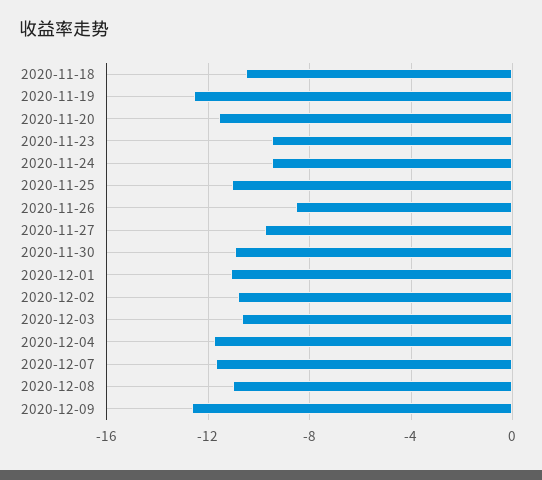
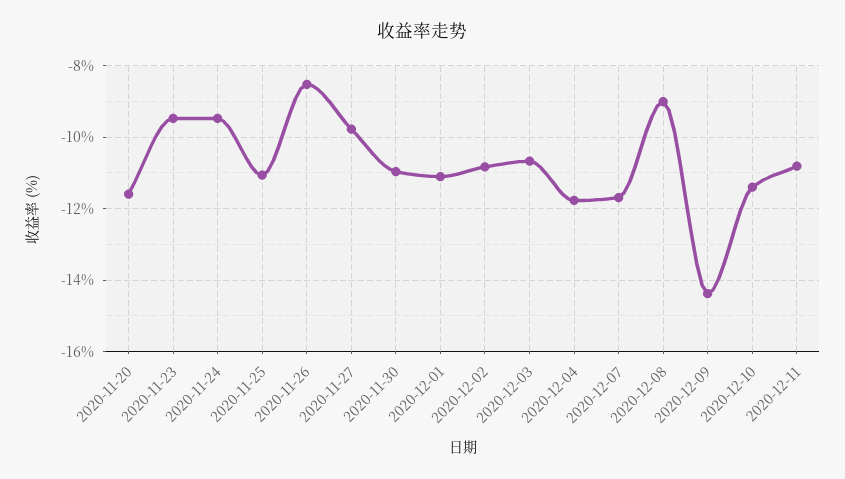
2020-11-18: -10.5 -> none
2020-11-19: -12.5 -> none
2020-12-08: -11 -> -9
2020-12-09: -12.5 -> -14.4
2020-12-10: none -> -11.4
2020-12-11: none -> -10.8

